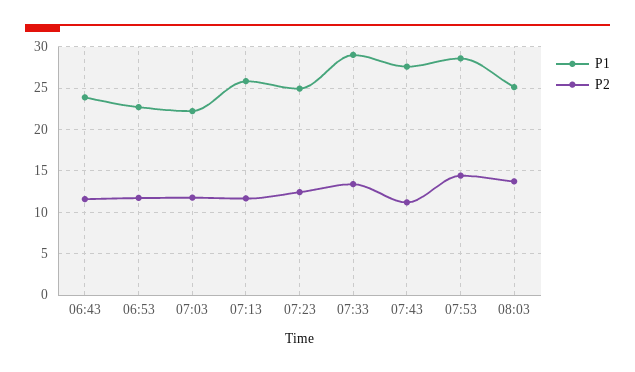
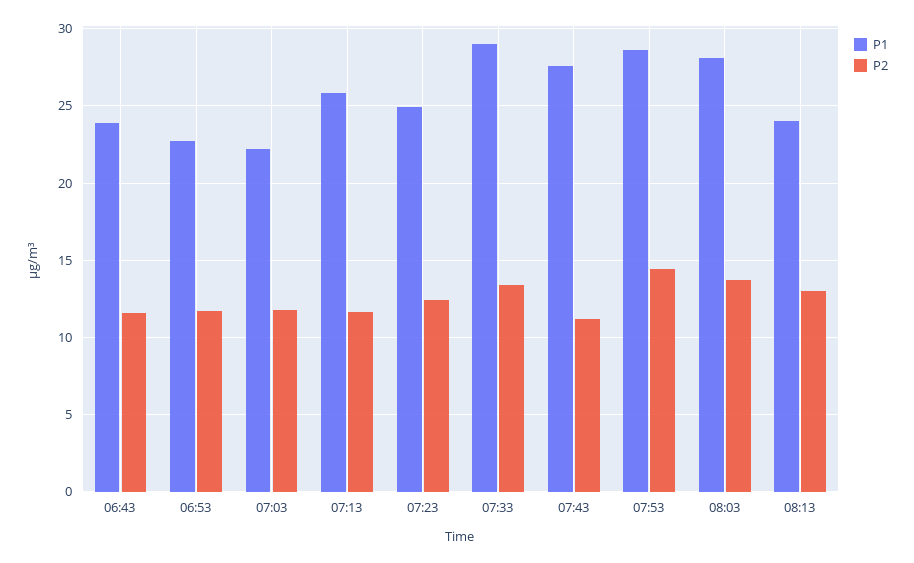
P1, 08:03: 25 -> 28
P1, 08:13: none -> 24
P2, 08:13: none -> 13

